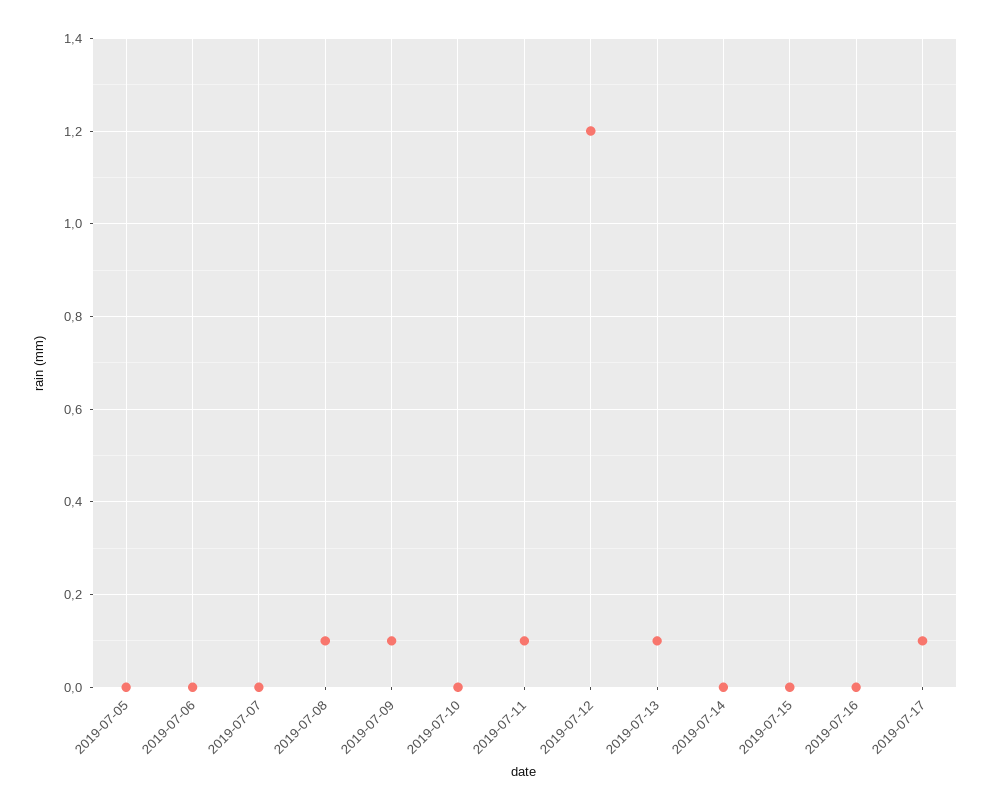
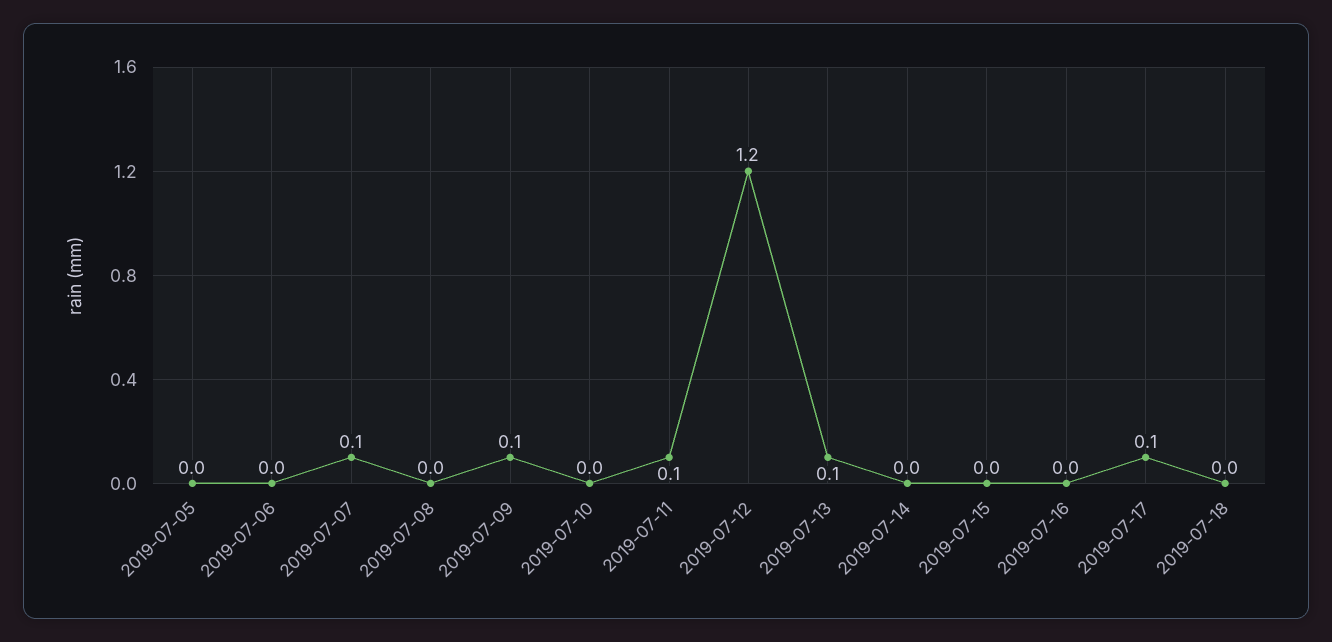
2019-07-07: 0 -> 0.1
2019-07-08: 0.1 -> 0
2019-07-18: none -> 0

